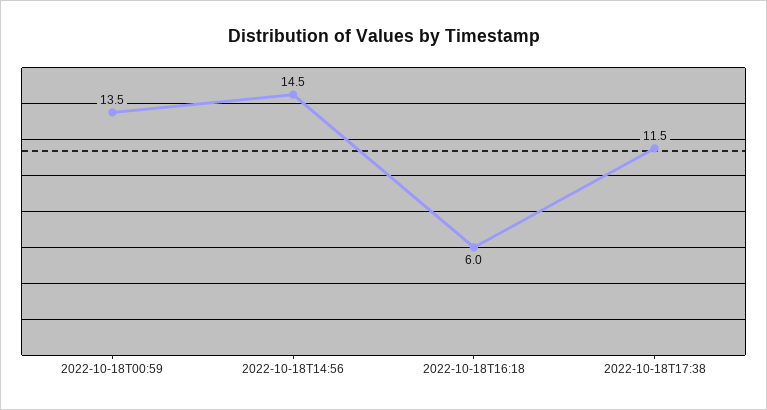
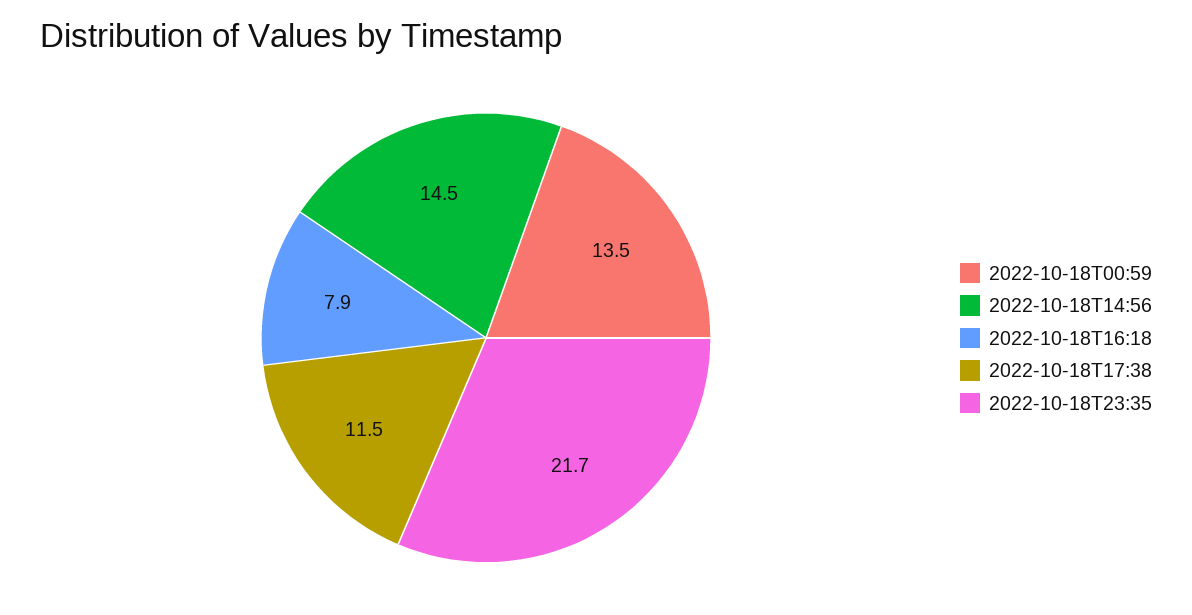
2022-10-18T16:18: 6 -> 7.9
2022-10-18T23:35: none -> 21.7

